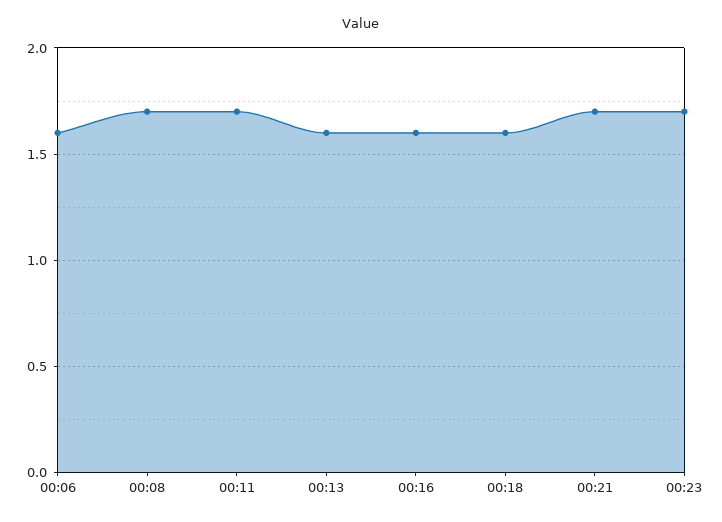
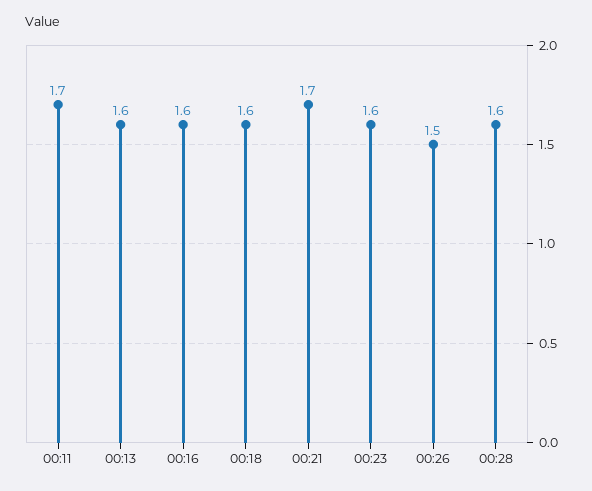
00:06: 1.6 -> none
00:08: 1.7 -> none
00:23: 1.7 -> 1.6
00:26: none -> 1.5
00:28: none -> 1.6

